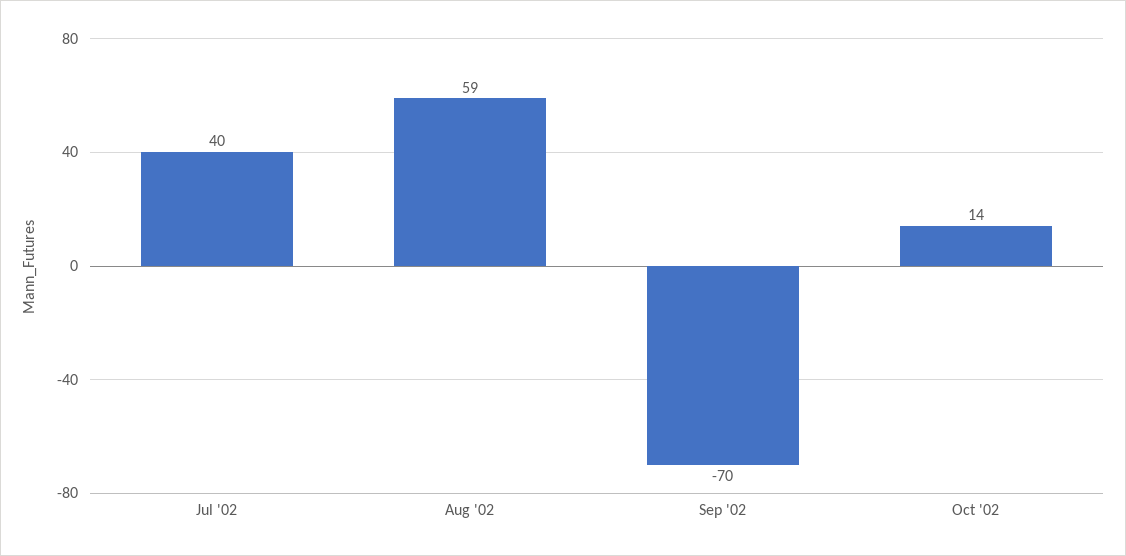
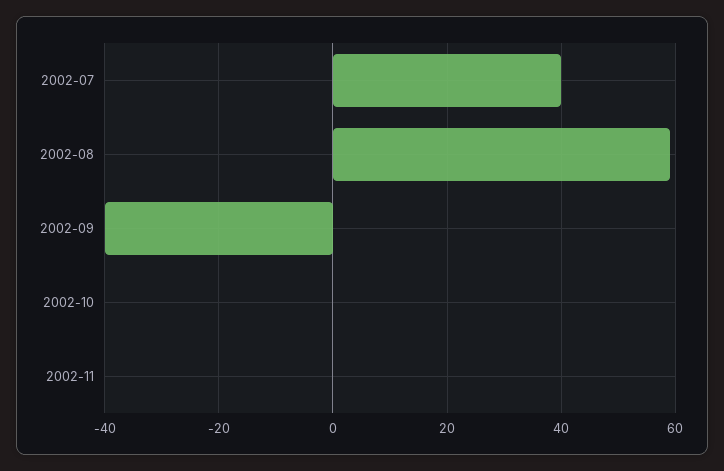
Sep '02: -70 -> -40
Oct '02: 14 -> 0
2002-11: none -> 0

